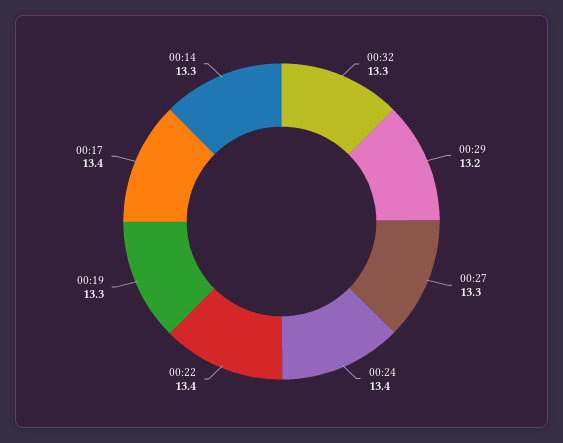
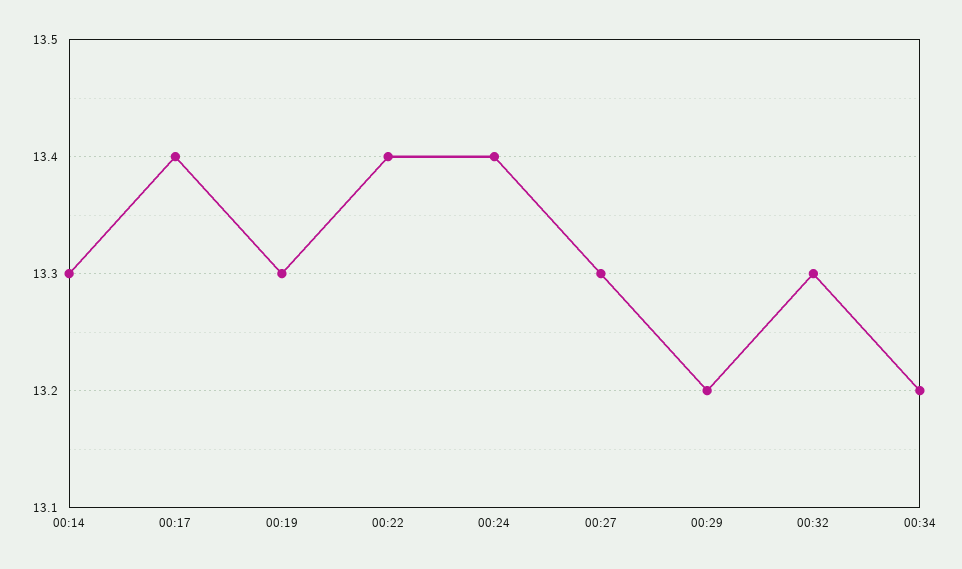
00:34: none -> 13.2

